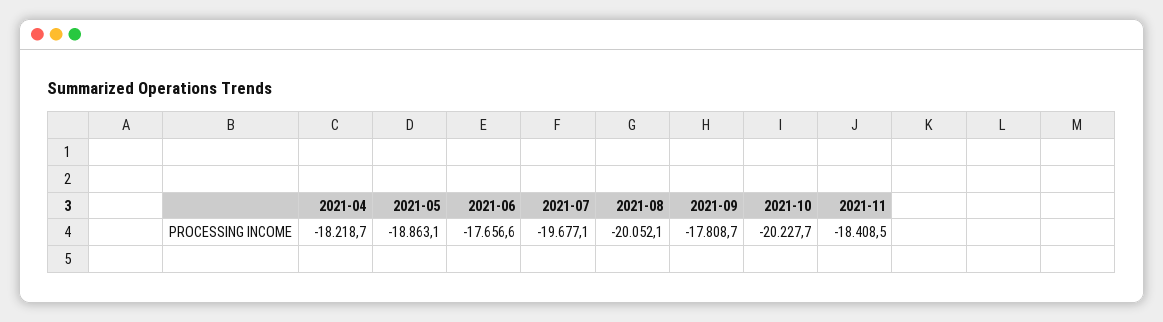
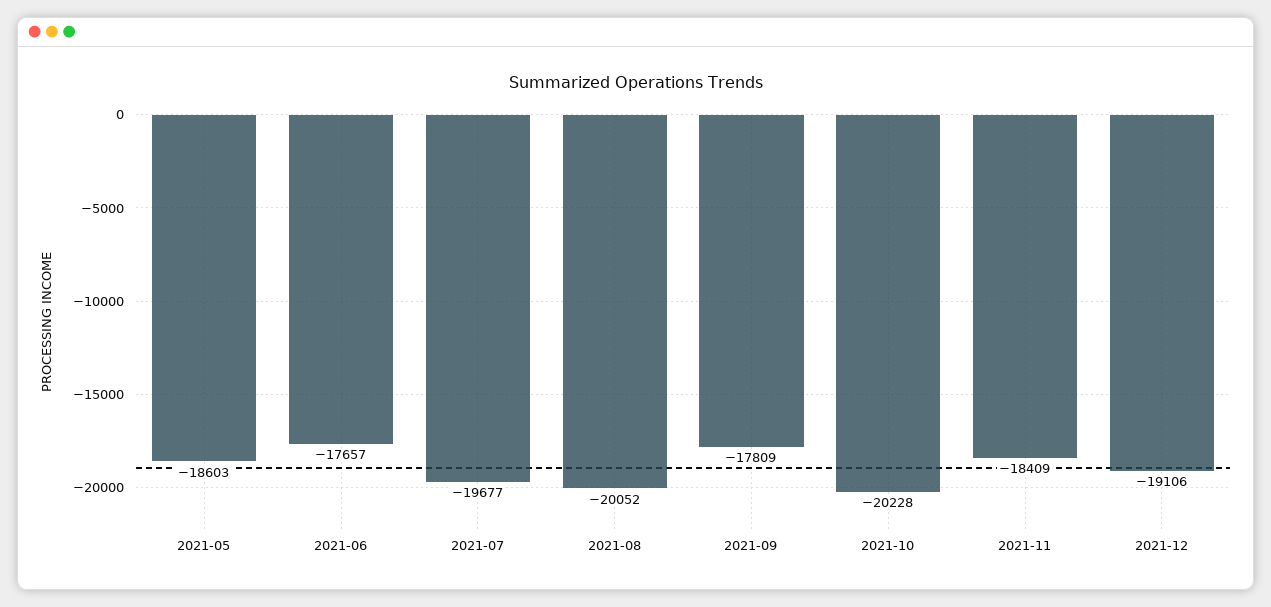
2021-04: -18218.7 -> none
2021-05: -18863.1 -> -18603
2021-12: none -> -19106

